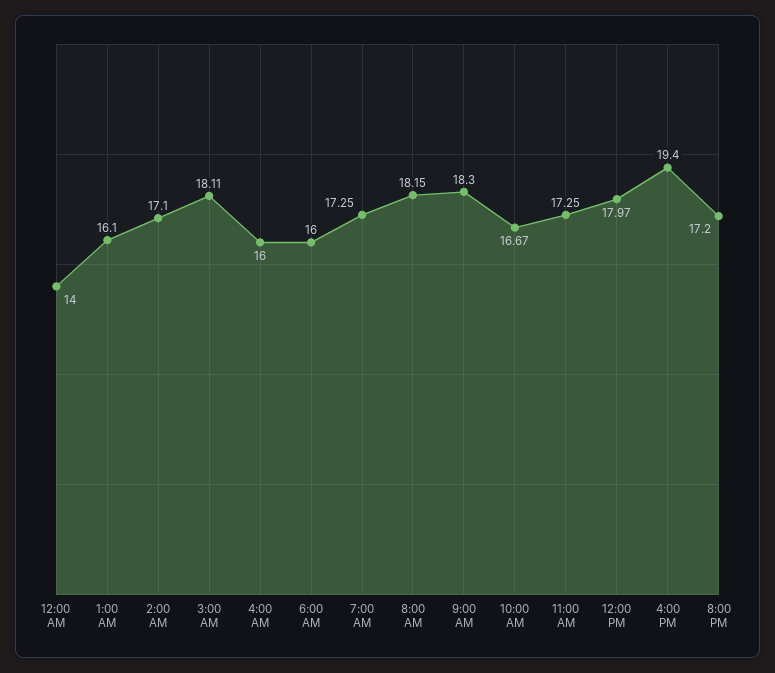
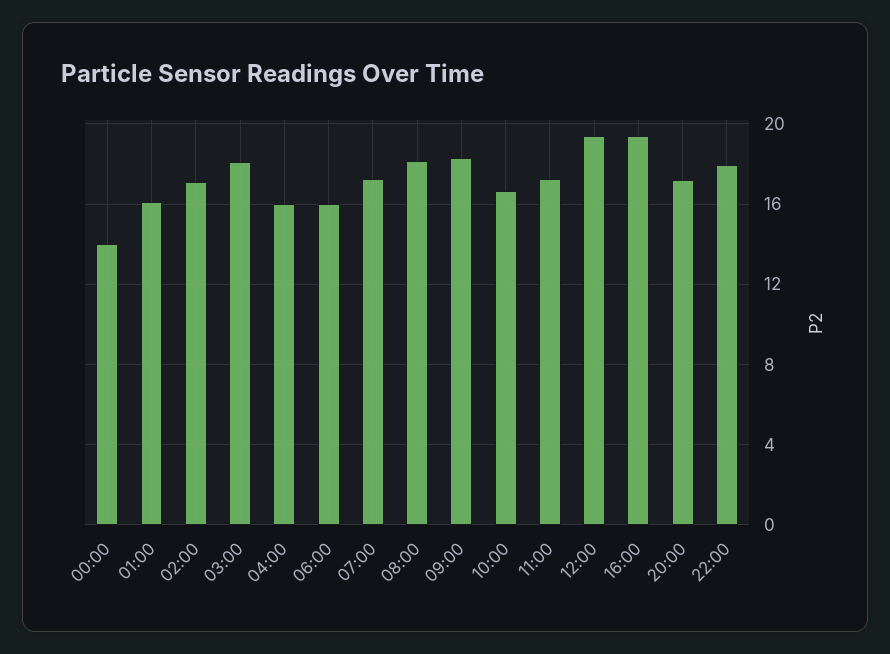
12:00 PM: 17.97 -> 19.5
22:00: none -> 18

